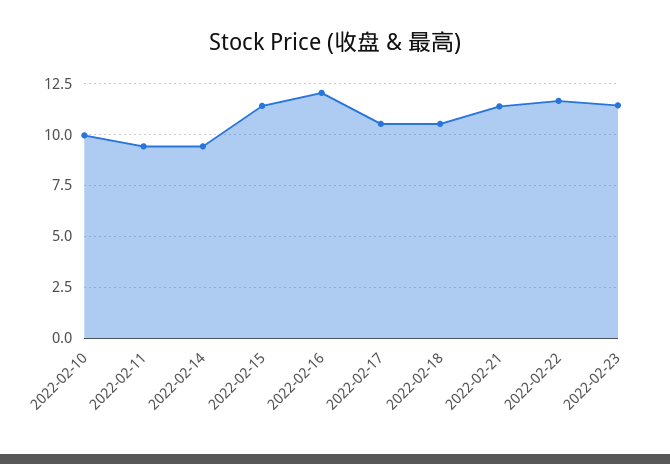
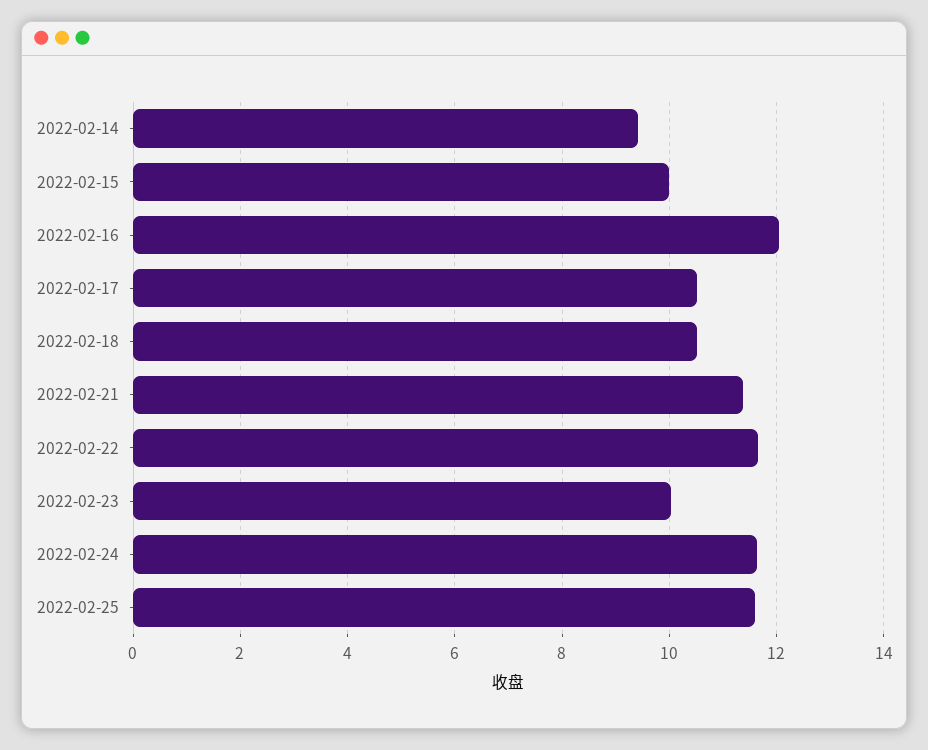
2022-02-10: 10 -> none
2022-02-11: 9.5 -> none
2022-02-15: 11.5 -> 10
2022-02-23: 11.5 -> 10
2022-02-24: none -> 11.6
2022-02-25: none -> 11.6

